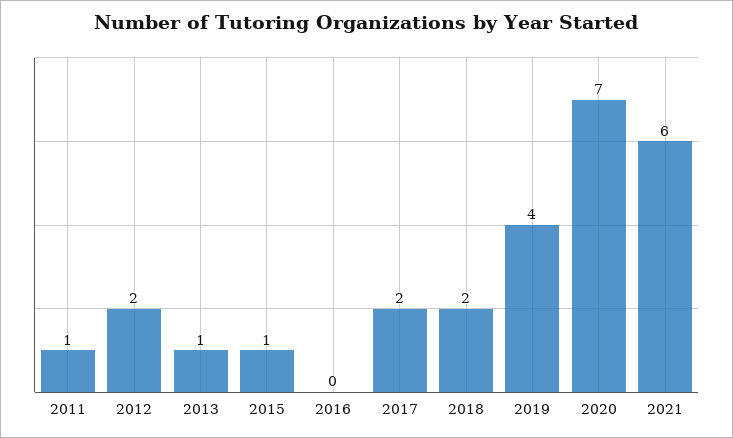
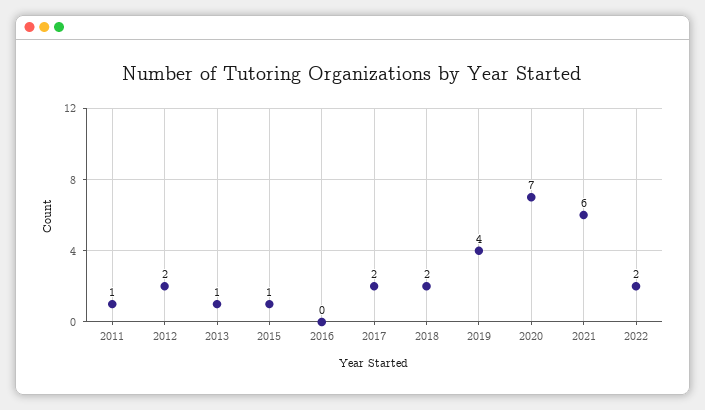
2022: none -> 2

